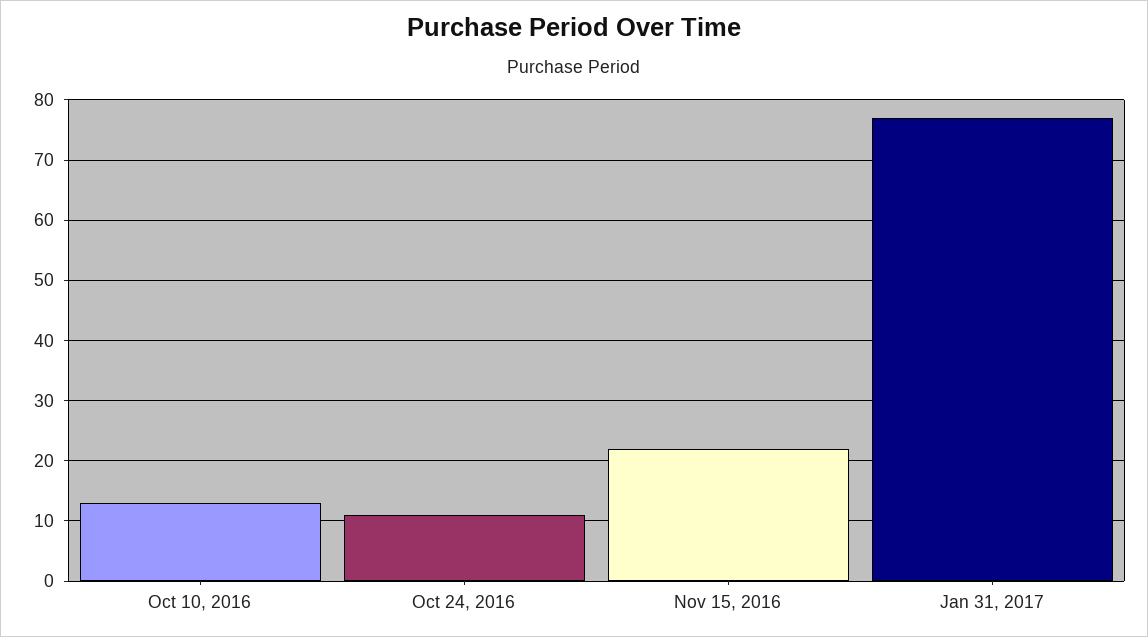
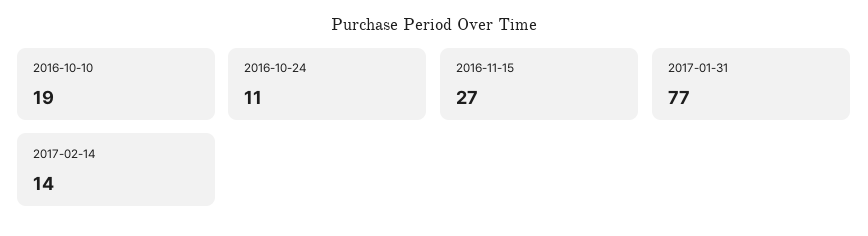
Oct 10, 2016: 13 -> 19
Nov 15, 2016: 22 -> 27
2017-02-14: none -> 14

